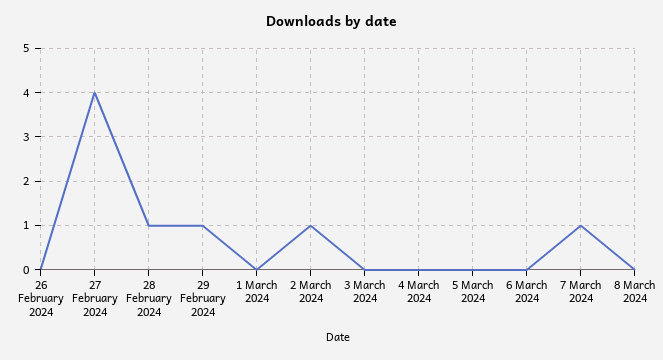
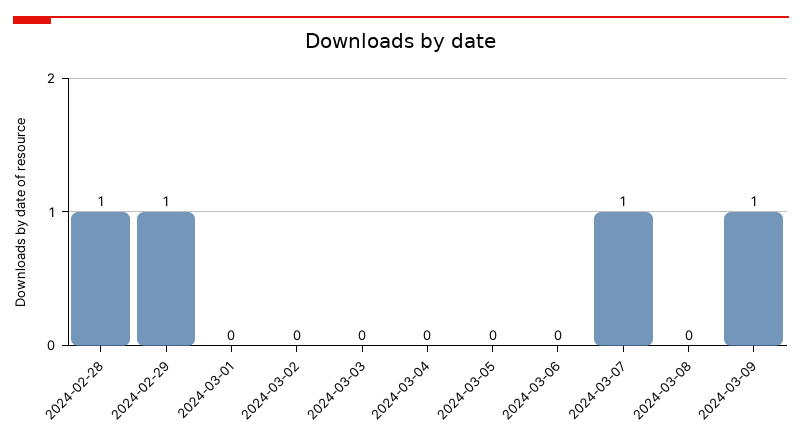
26 February 2024: 0 -> none
27 February 2024: 4 -> none
2 March 2024: 1 -> 0
2024-03-09: none -> 1

